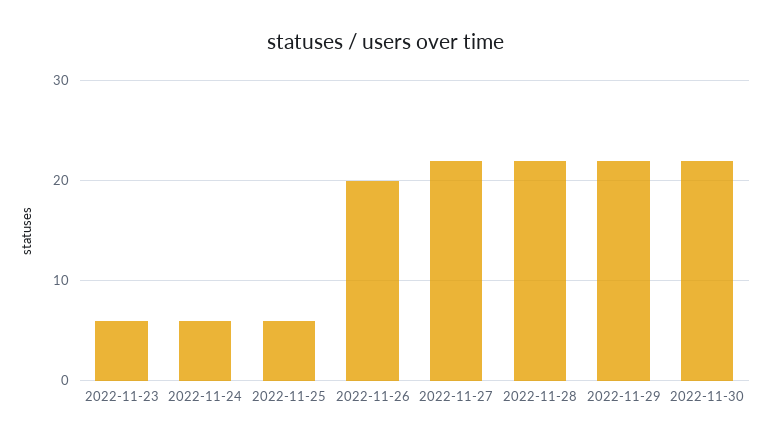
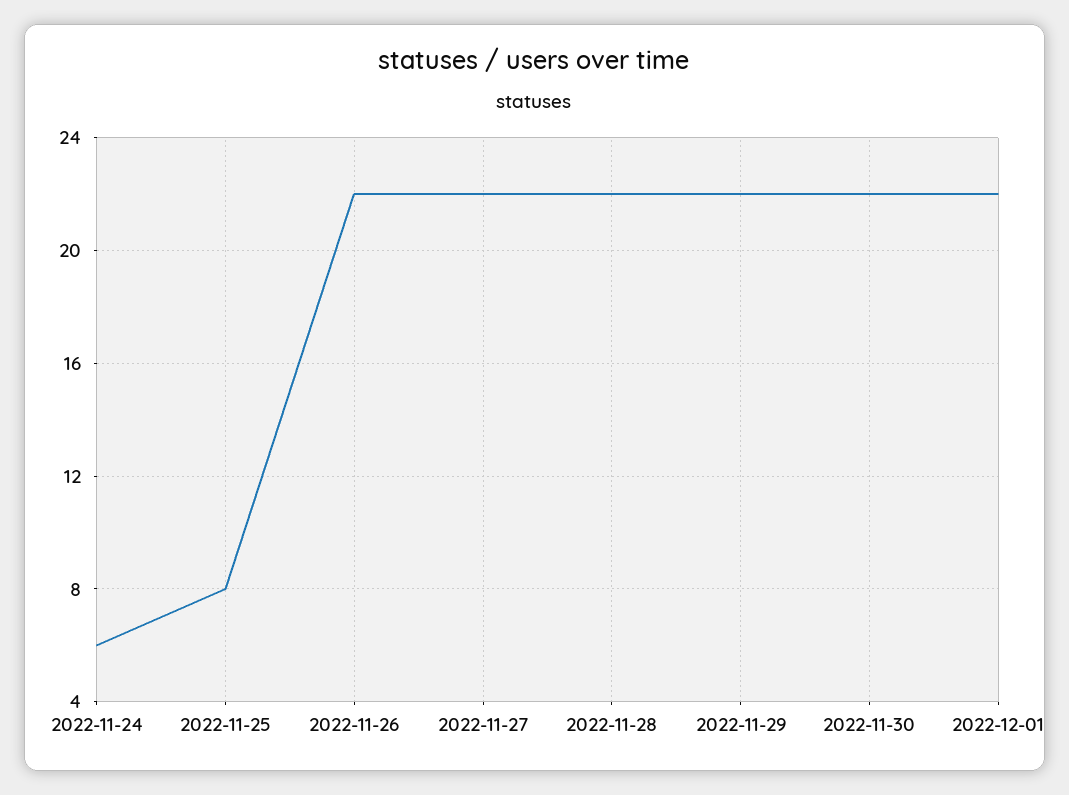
2022-11-23: 6 -> none
2022-11-25: 6 -> 8
2022-11-26: 20 -> 22
2022-12-01: none -> 22

